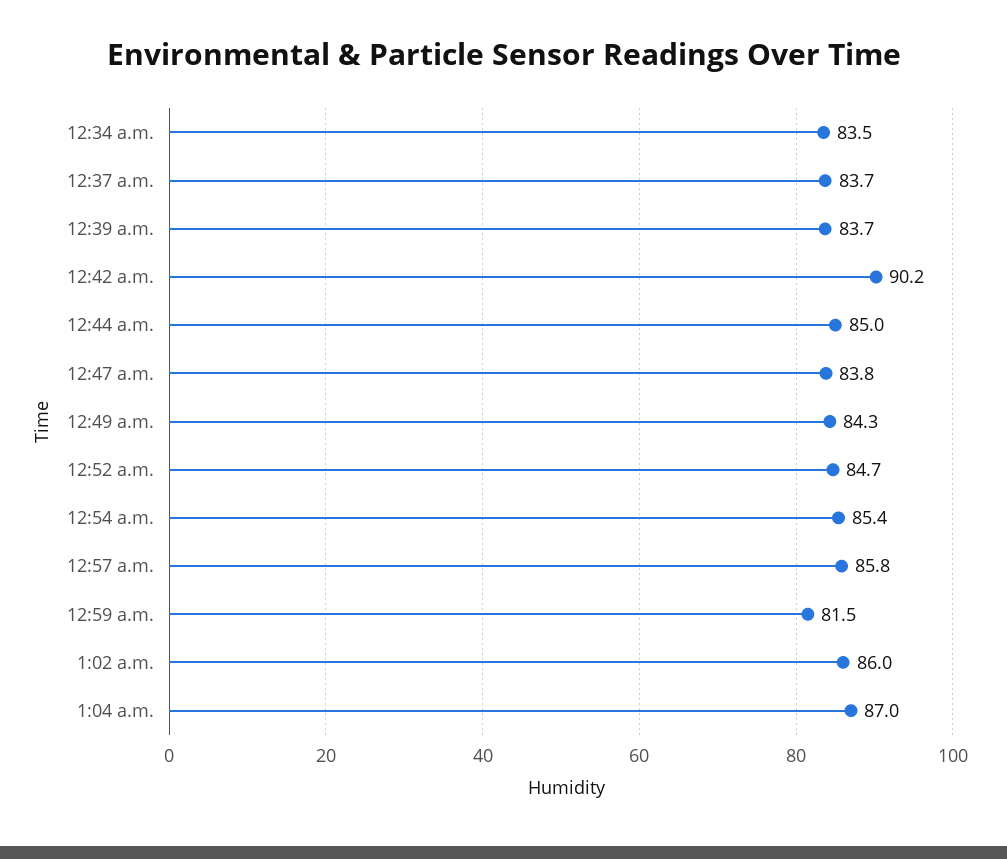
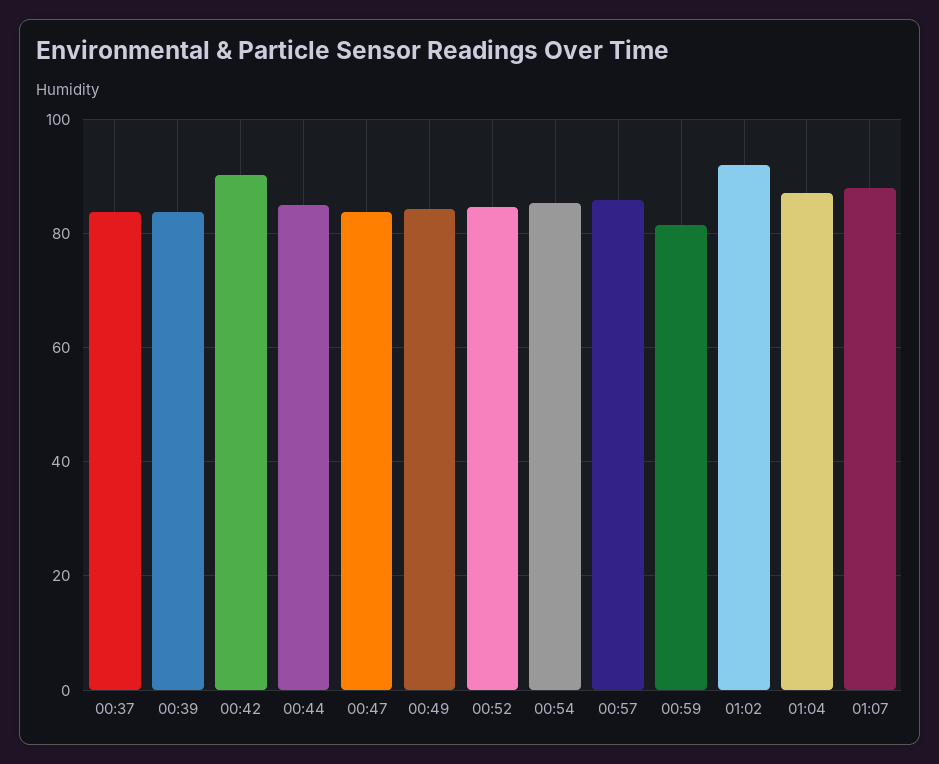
12:34 a.m.: 83.5 -> none
1:02 a.m.: 86 -> 92
01:07: none -> 88

